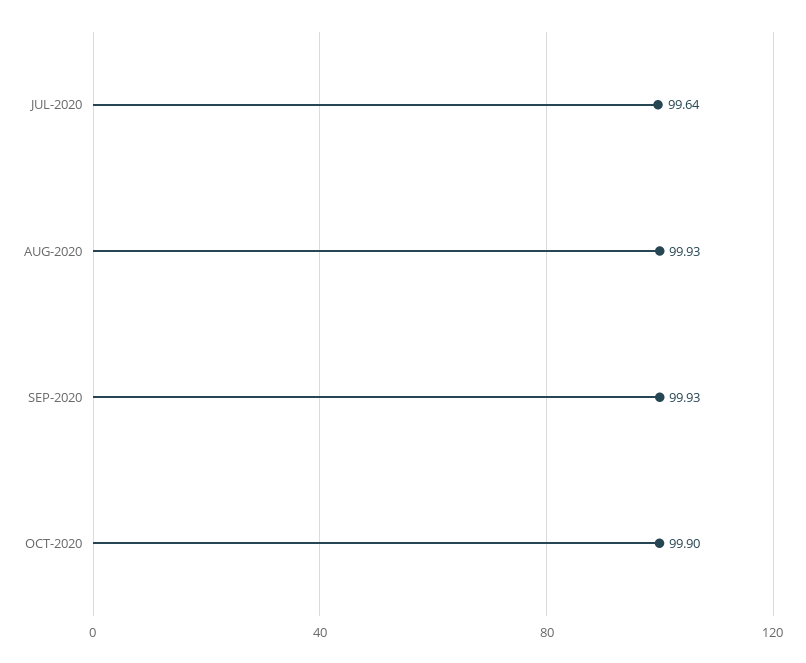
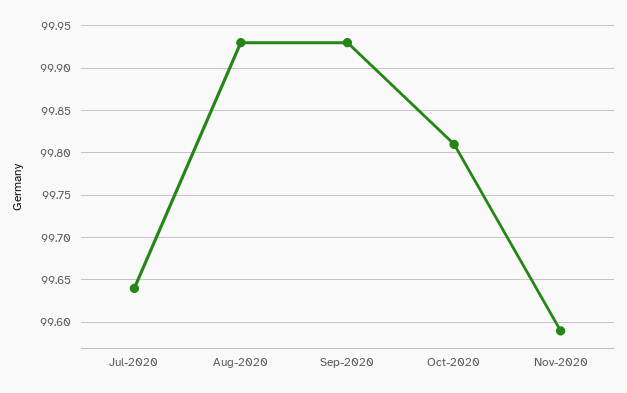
OCT-2020: 99.9 -> 99.81
Nov-2020: none -> 99.59

